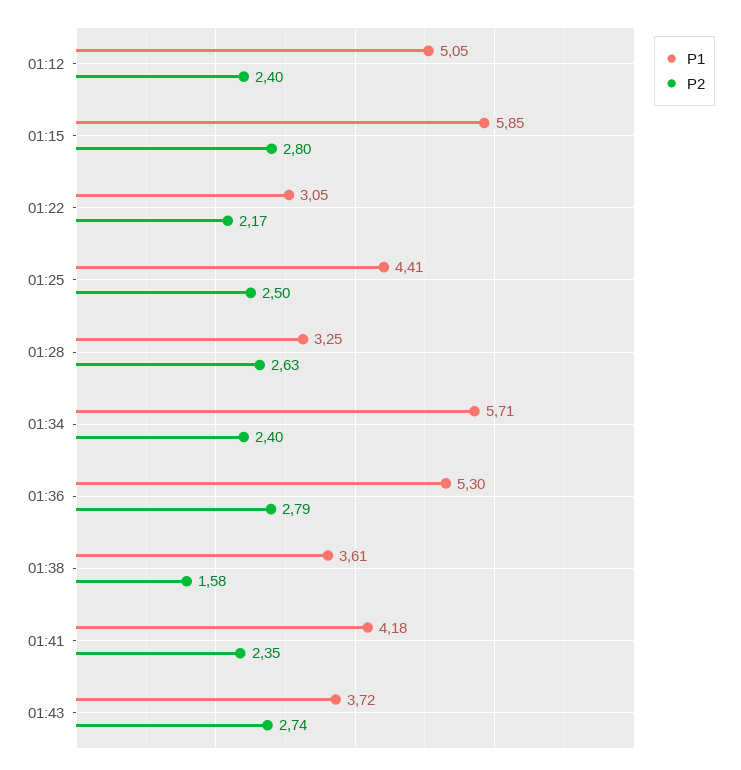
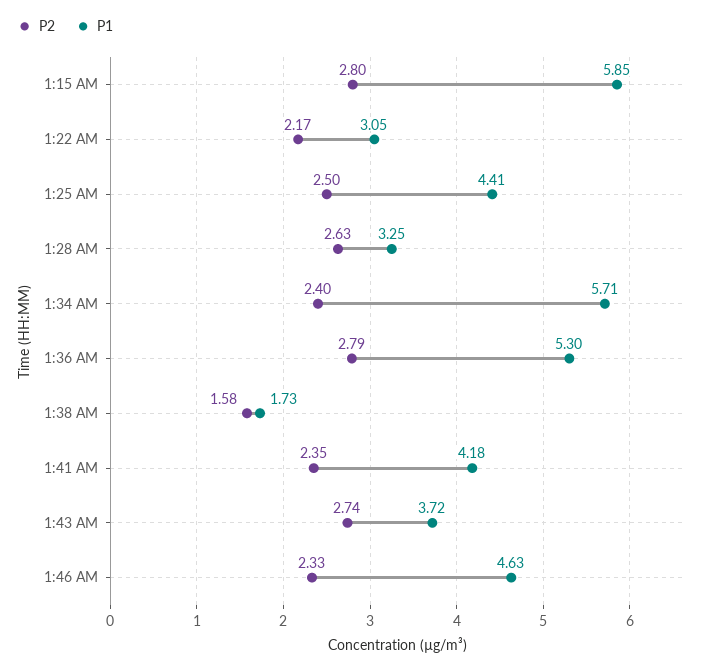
P1, 01:12: 5.05 -> none
P2, 01:12: 2.4 -> none
P1, 01:38: 3.61 -> 1.73
P2, 1:46 AM: none -> 2.33
P1, 1:46 AM: none -> 4.63

